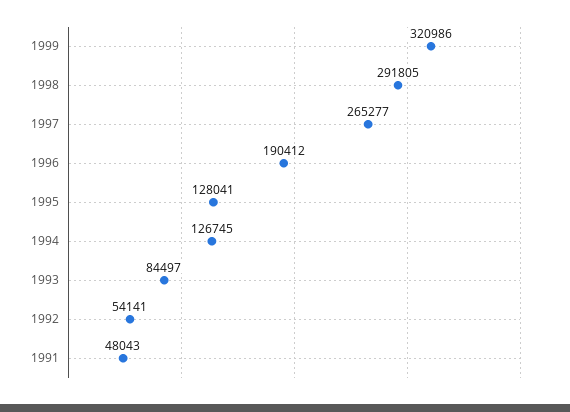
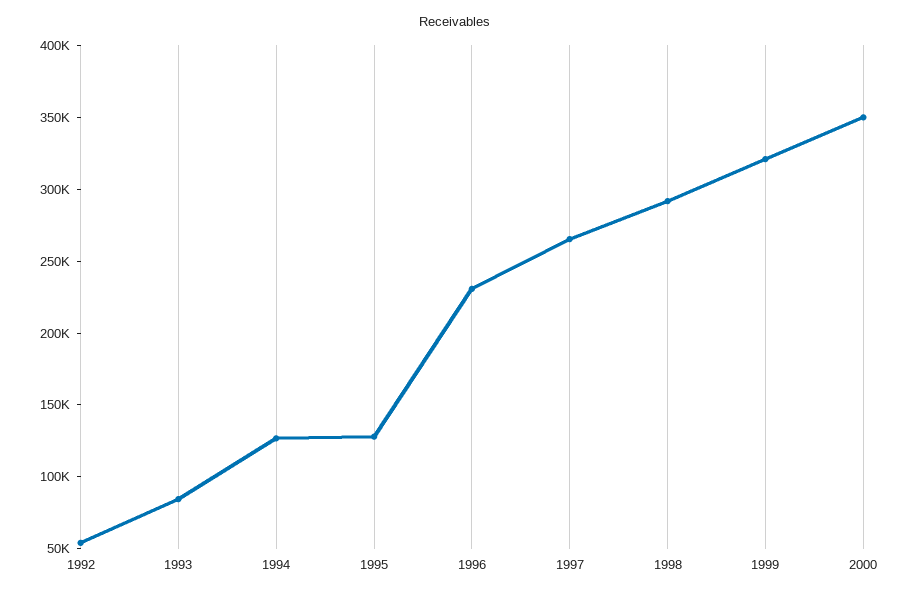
1996: 190412 -> 230000
1991: 48043 -> none
2000: none -> 350000

